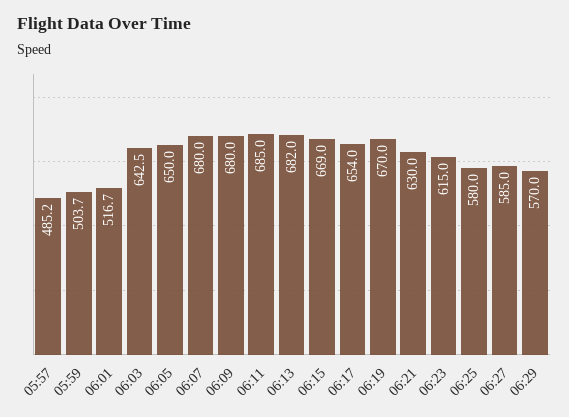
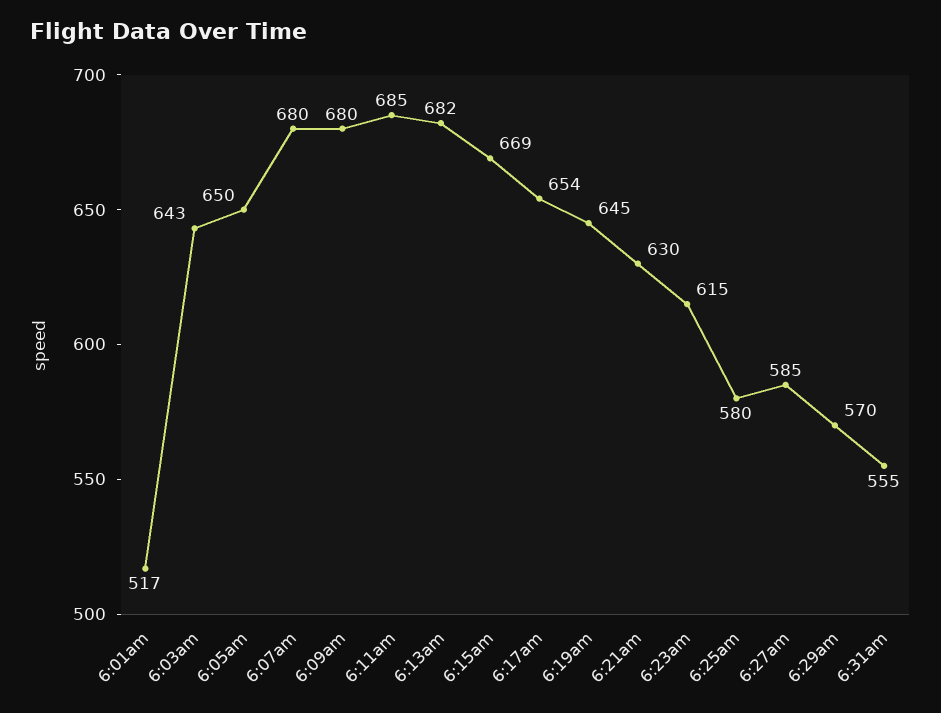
05:57: 485.2 -> none
05:59: 503.7 -> none
06:19: 670 -> 645
6:31am: none -> 555

